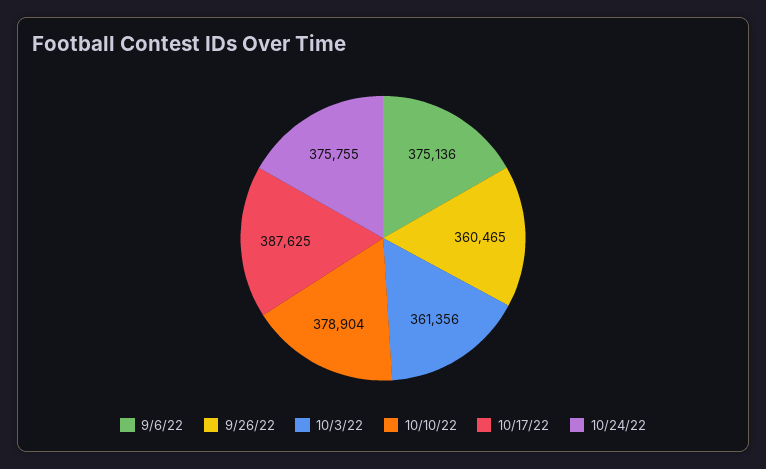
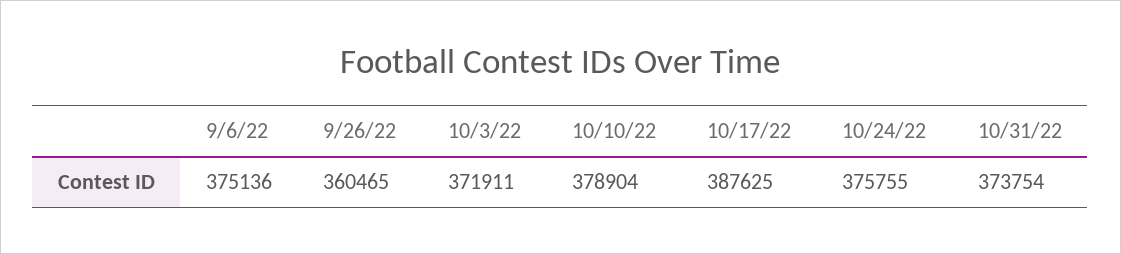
10/3/22: 361356 -> 371911
10/31/22: none -> 373754

